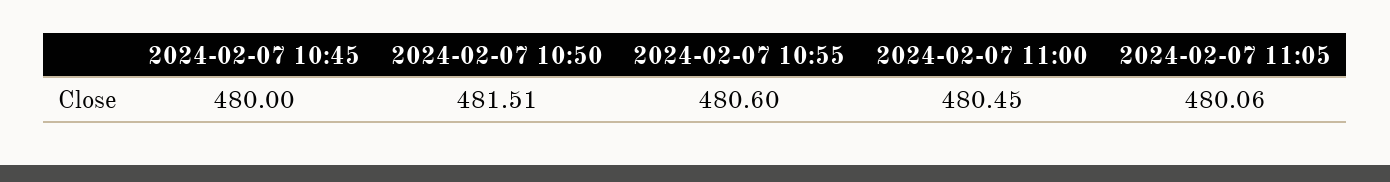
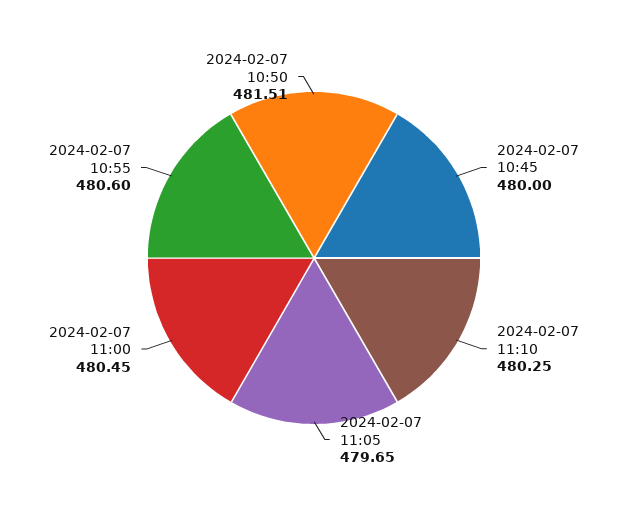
2024-02-07 11:05: 480.06 -> 479.65
2024-02-07 11:10: none -> 480.25

